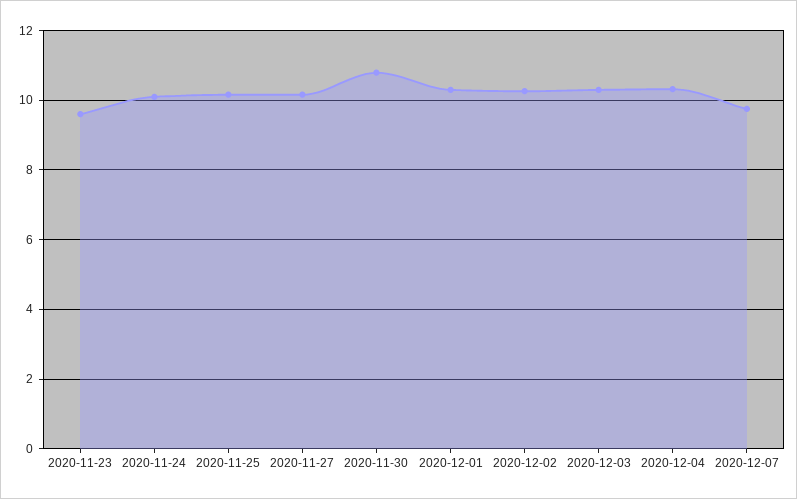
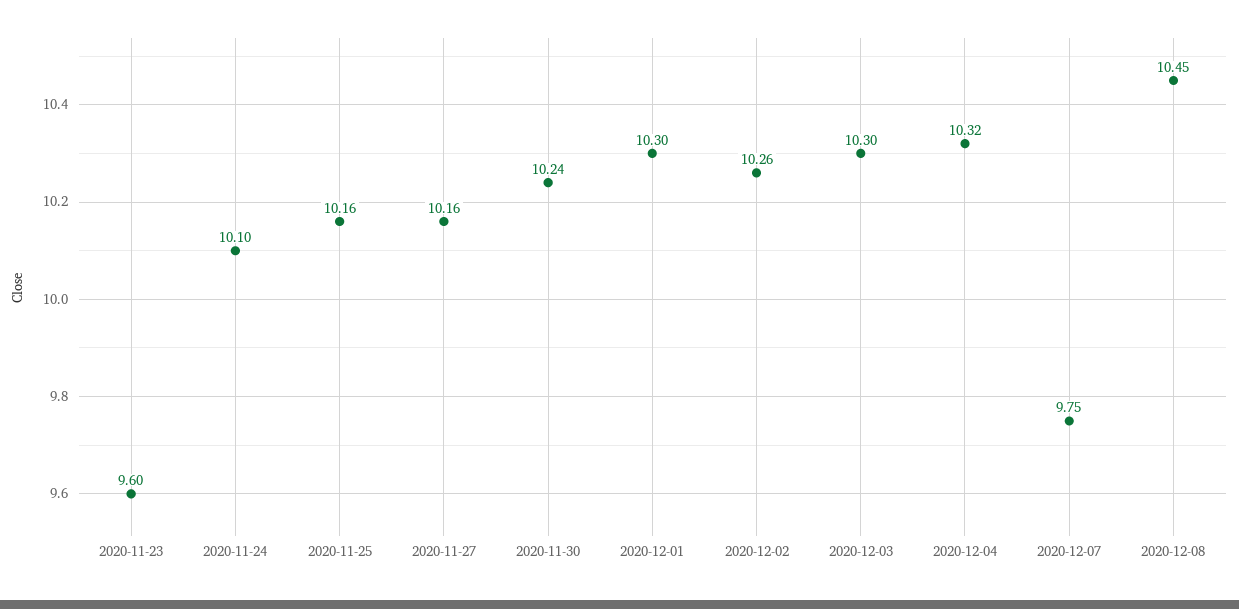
2020-11-30: 10.8 -> 10.24
2020-12-08: none -> 10.45

